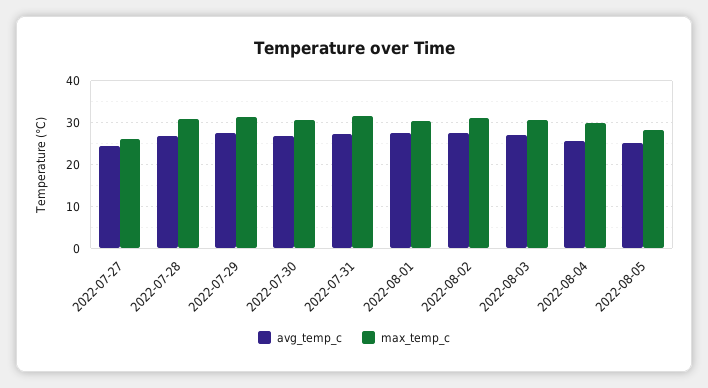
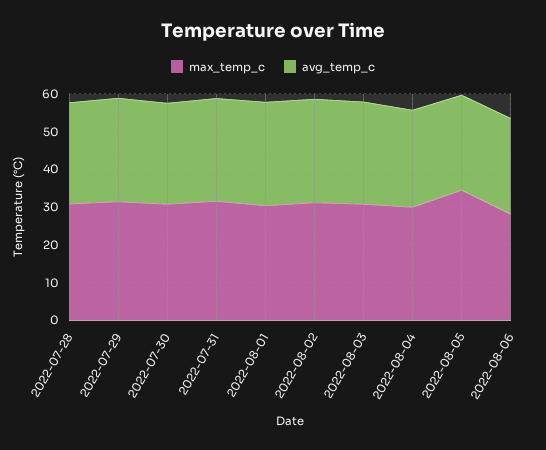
avg_temp_c, 2022-07-27: 24 -> none
max_temp_c, 2022-07-27: 26 -> none
max_temp_c, 2022-08-05: 28 -> 35
max_temp_c, 2022-08-06: none -> 27.5
avg_temp_c, 2022-08-06: none -> 25

